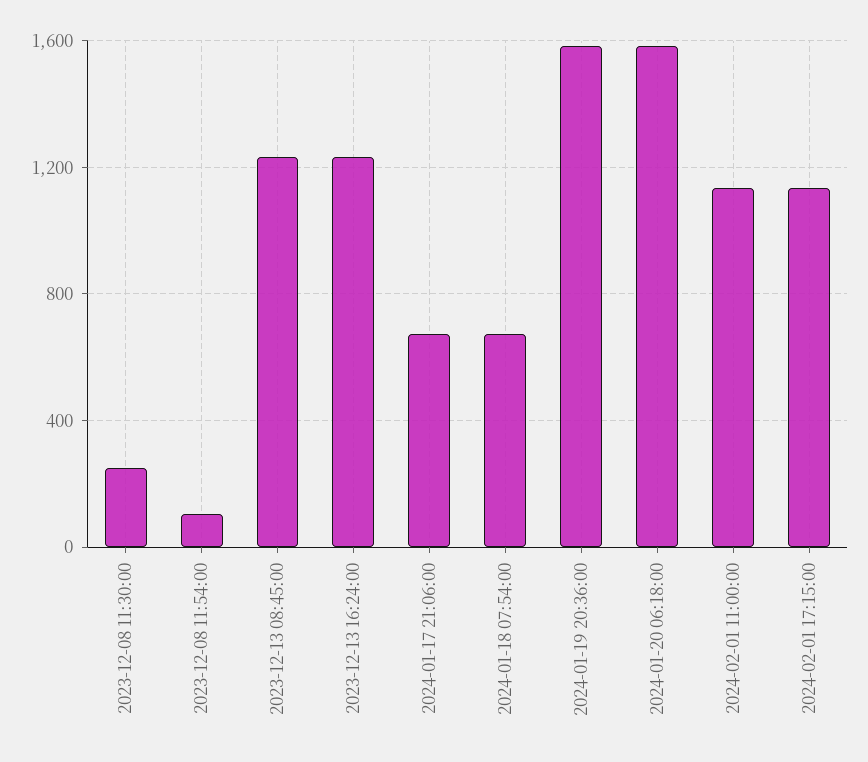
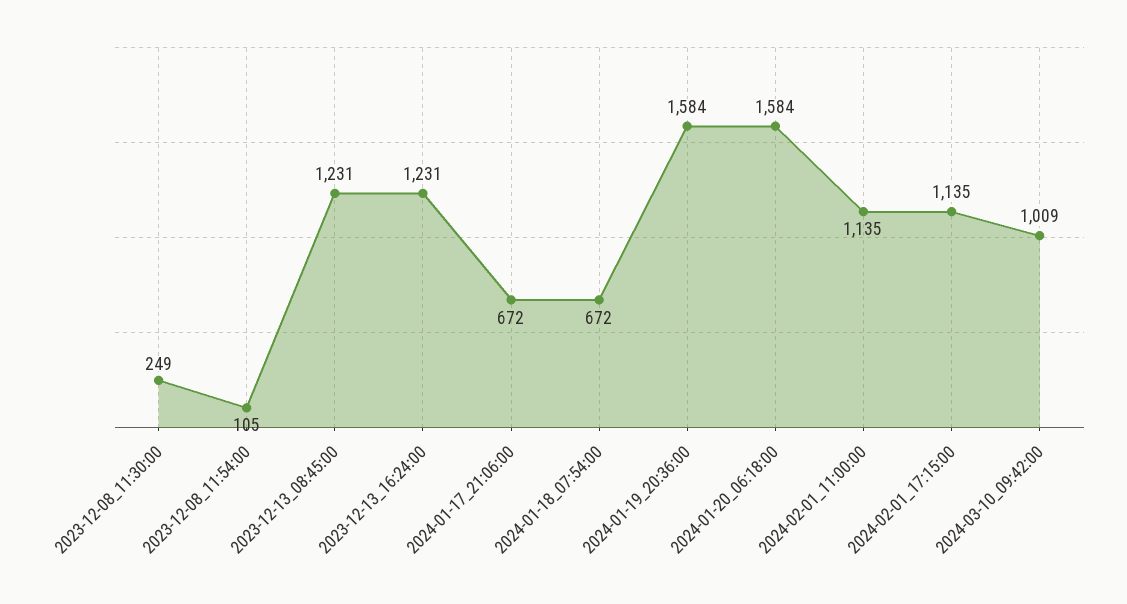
2024-03-10_09:42:00: none -> 1009

